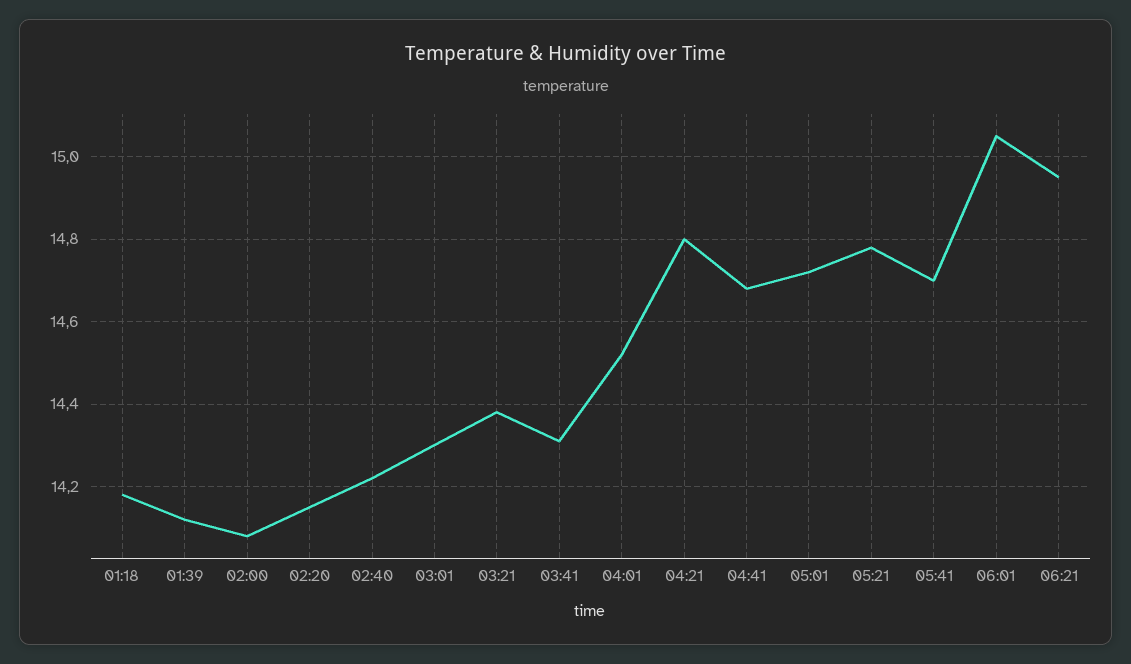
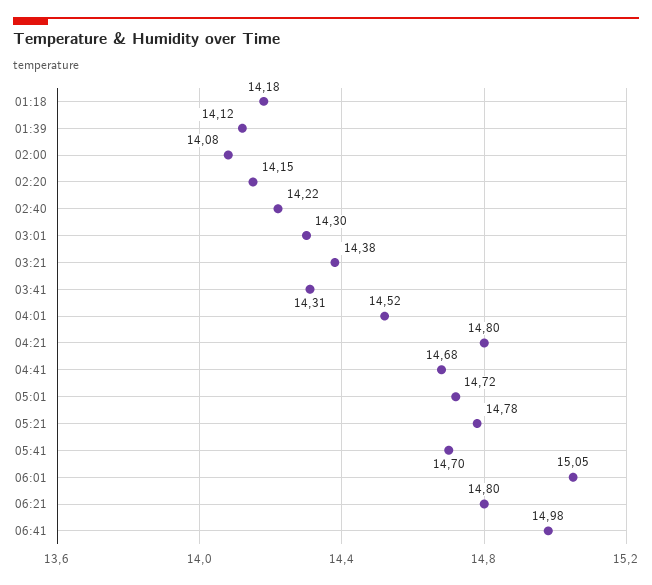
06:21: 14.95 -> 14.8
06:41: none -> 14.98

